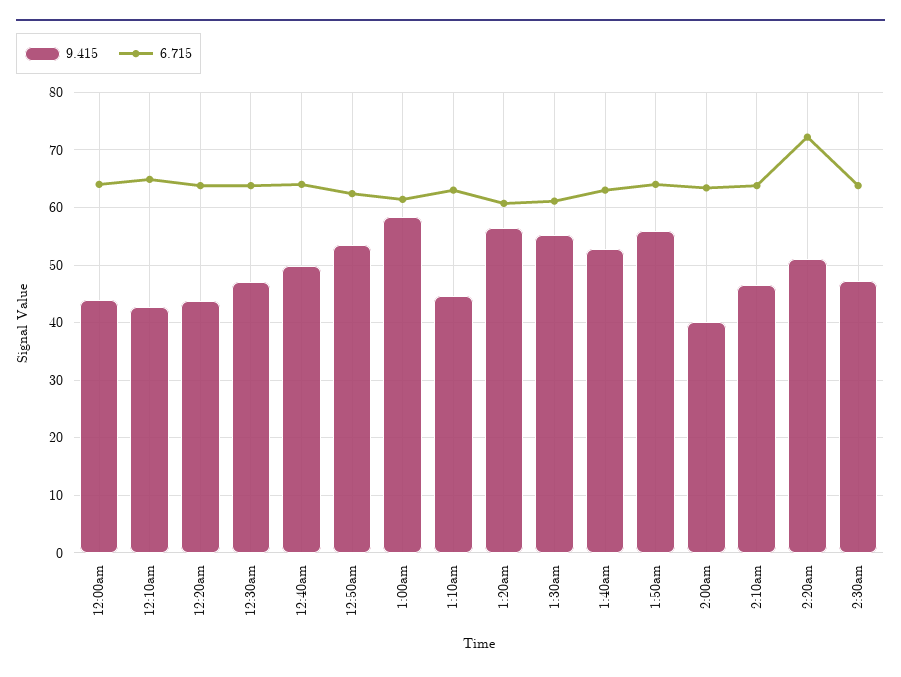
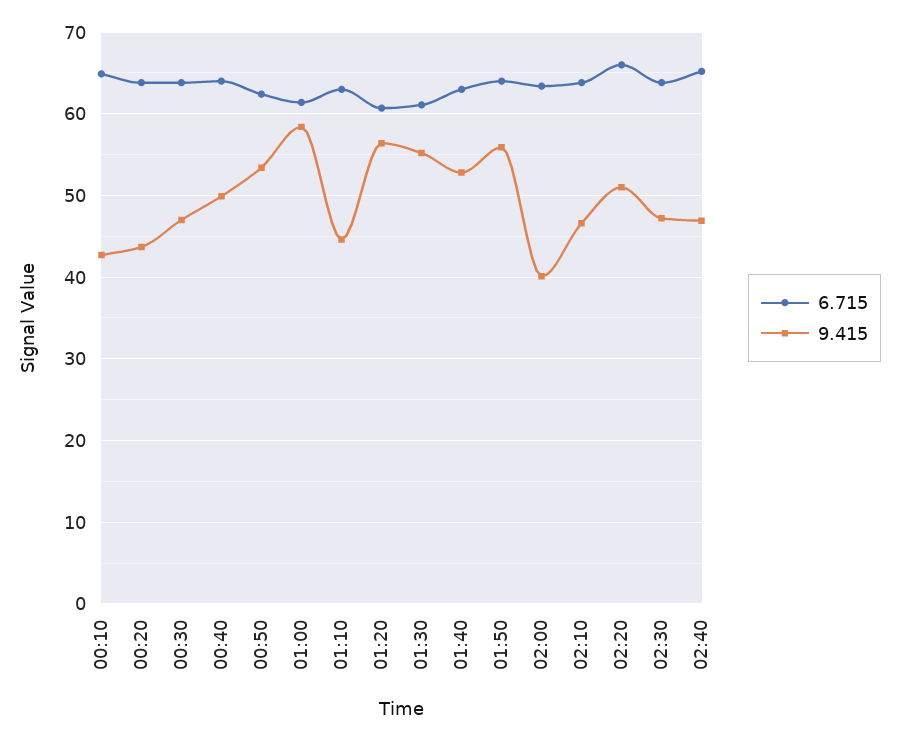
9.415, 12:00am: 44 -> none
6.715, 12:00am: 64 -> none
6.715, 2:20am: 72 -> 66
6.715, 02:40: none -> 65
9.415, 02:40: none -> 47

